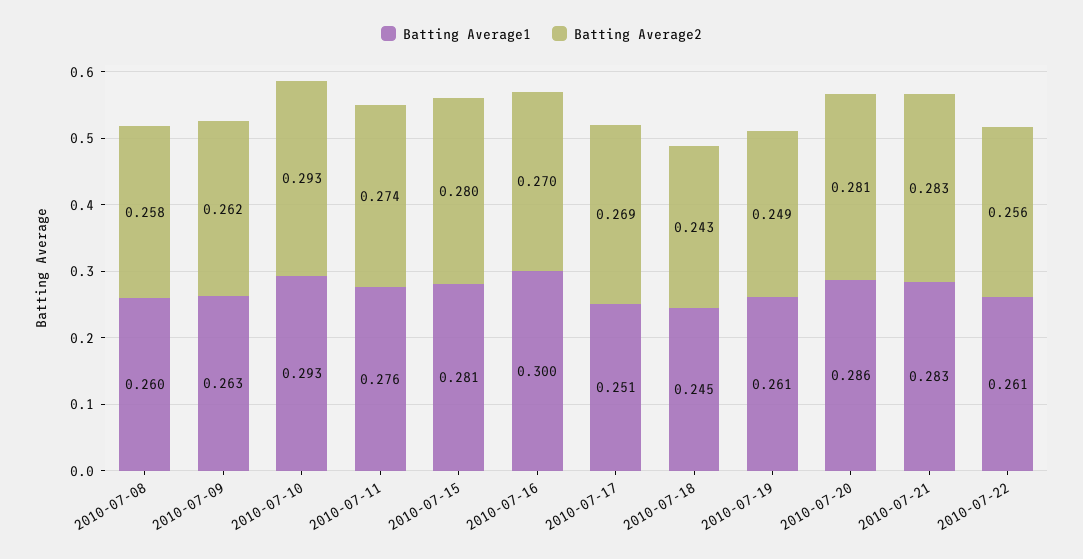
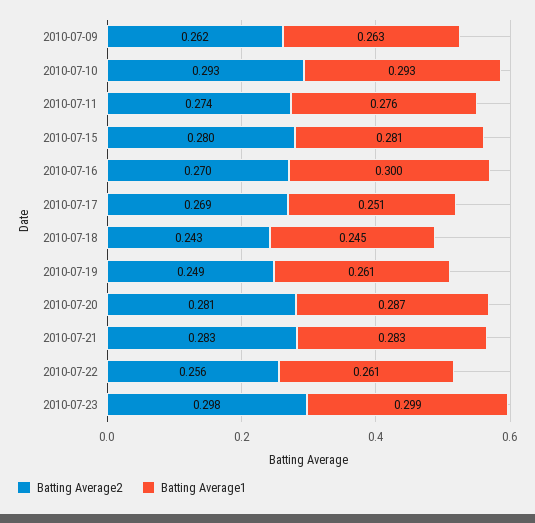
Batting Average1, 2010-07-08: 0.26 -> none
Batting Average2, 2010-07-08: 0.258 -> none
Batting Average1, 2010-07-20: 0.286 -> 0.287
Batting Average2, 2010-07-23: none -> 0.298
Batting Average1, 2010-07-23: none -> 0.299

